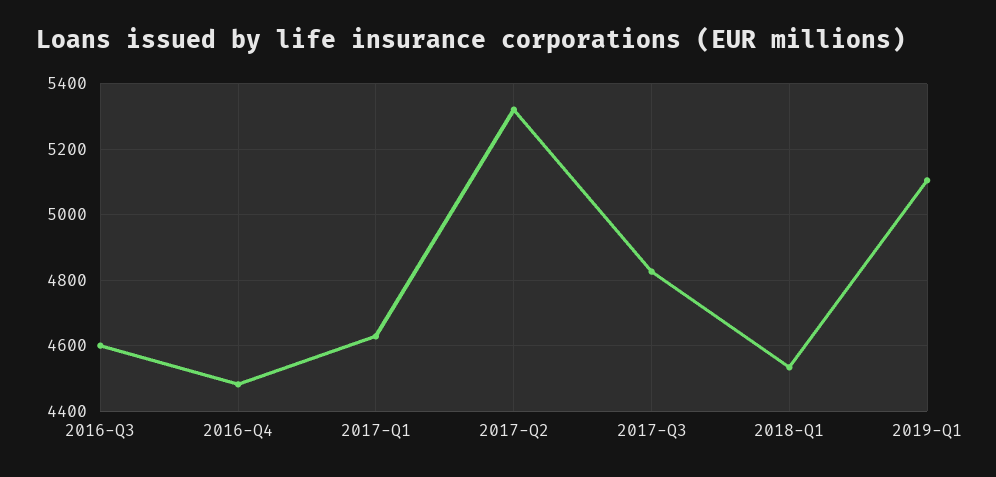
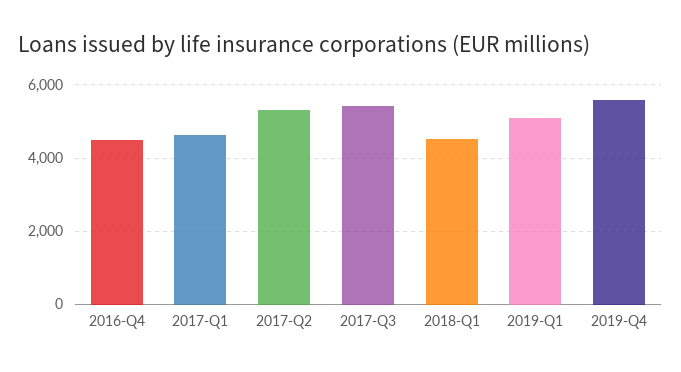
2016-Q3: 4600 -> none
2017-Q3: 4820 -> 5400
2019-Q4: none -> 5600

